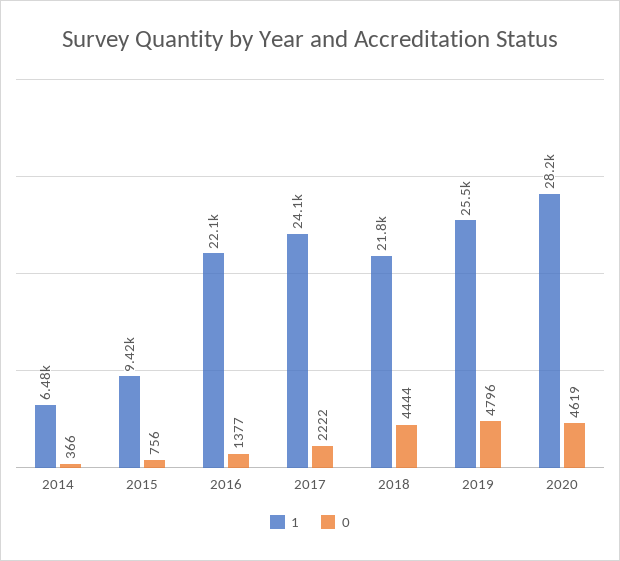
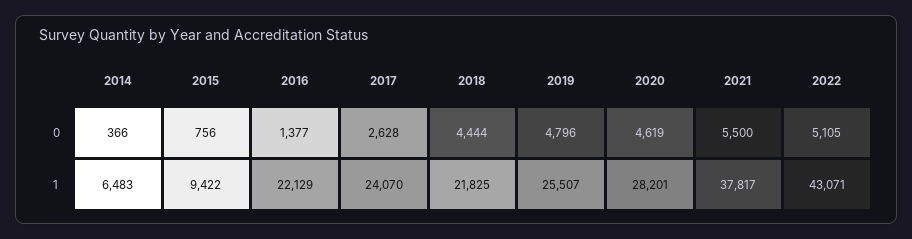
0, 2017: 2222 -> 2628
0, 2021: none -> 5500
0, 2022: none -> 5105
1, 2021: none -> 37817
1, 2022: none -> 43071

